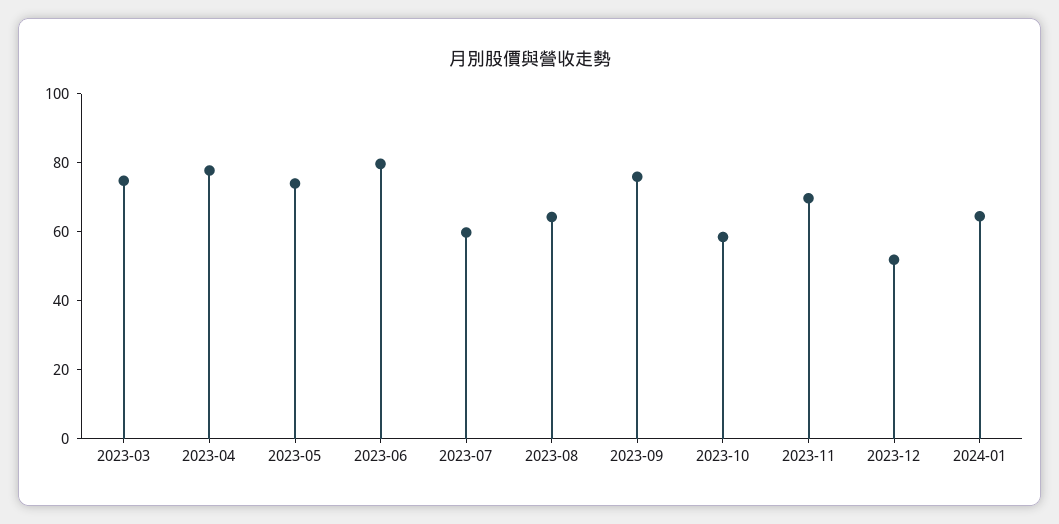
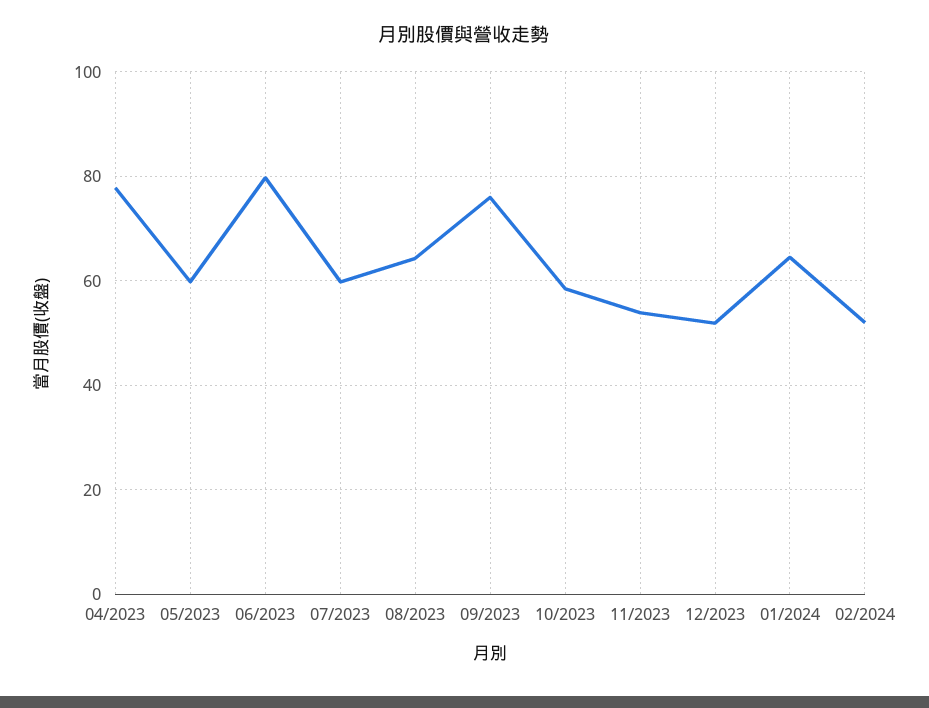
2023-03: 75 -> none
2023-05: 75 -> 60
2023-11: 70 -> 54
02/2024: none -> 52

